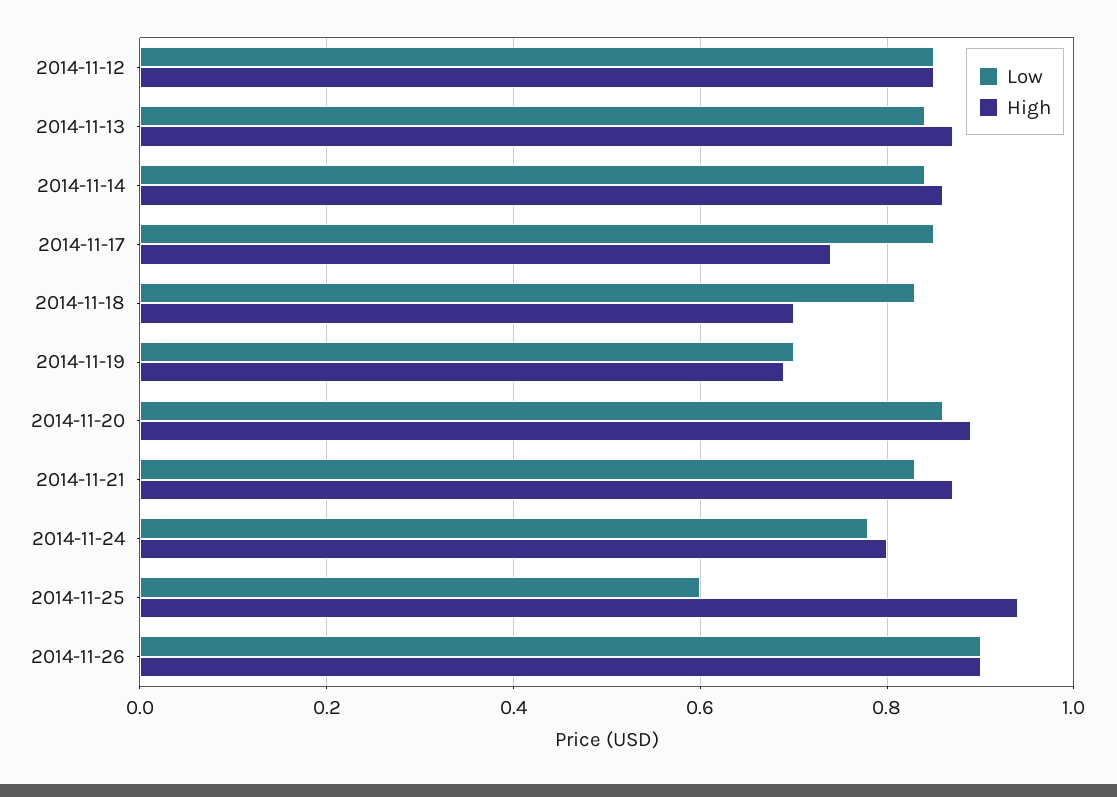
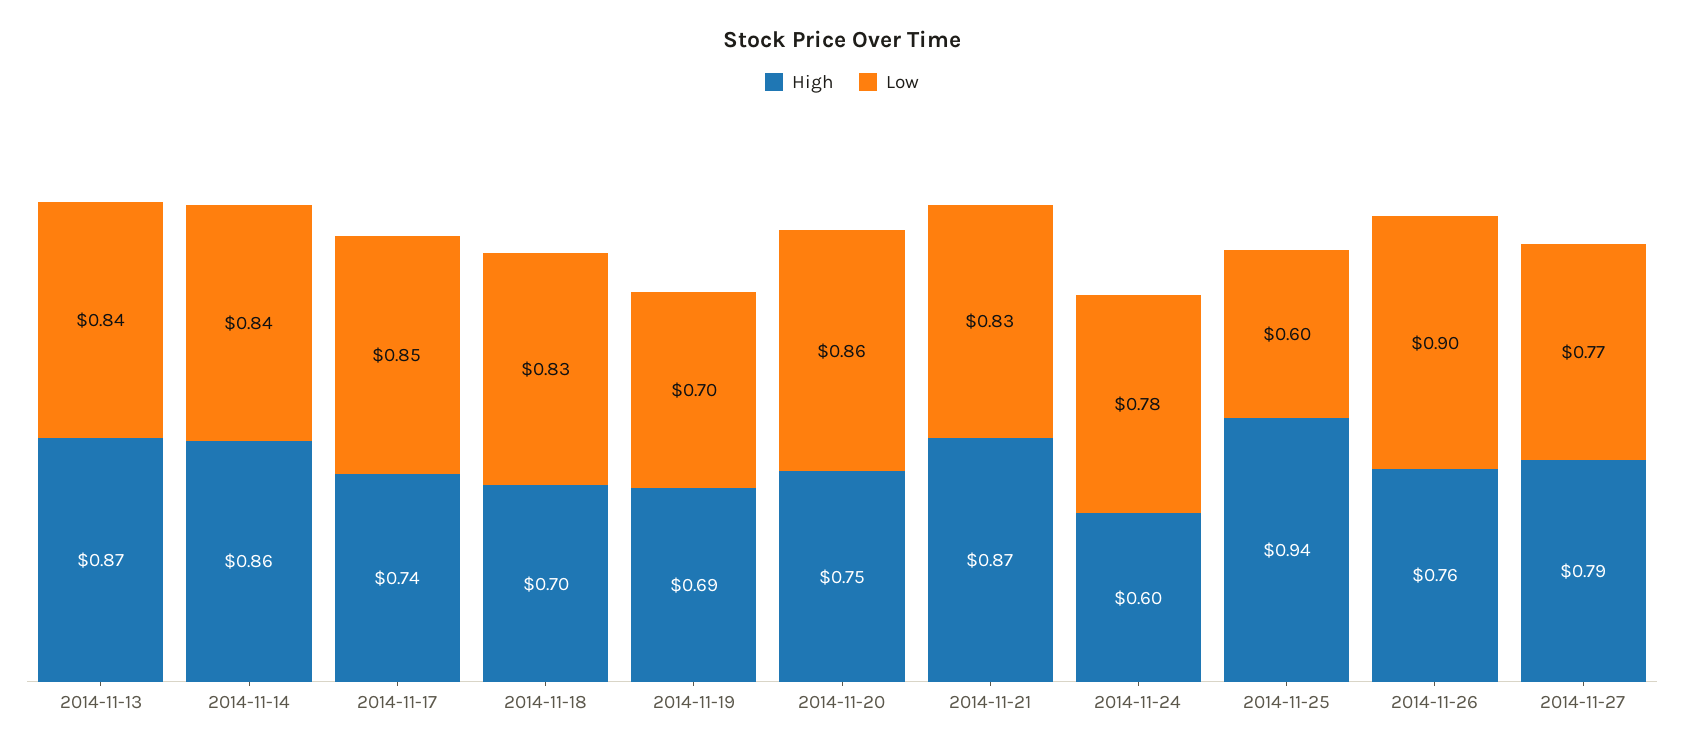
Low, 2014-11-12: 0.85 -> none
High, 2014-11-12: 0.85 -> none
High, 2014-11-20: 0.9 -> 0.75
High, 2014-11-24: 0.8 -> 0.6
High, 2014-11-26: 0.9 -> 0.76
High, 2014-11-27: none -> 0.79
Low, 2014-11-27: none -> 0.77

